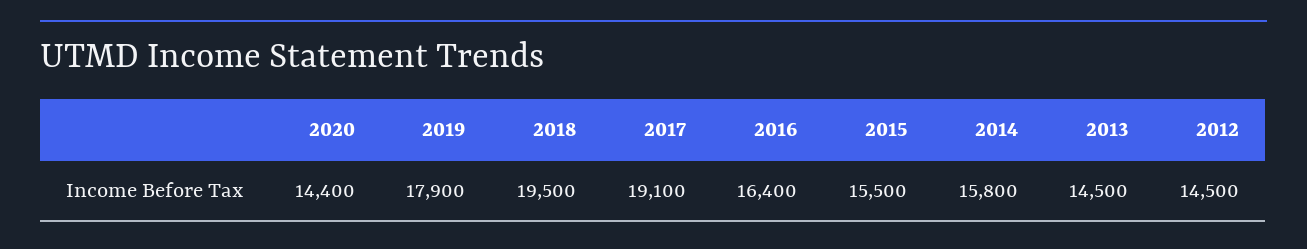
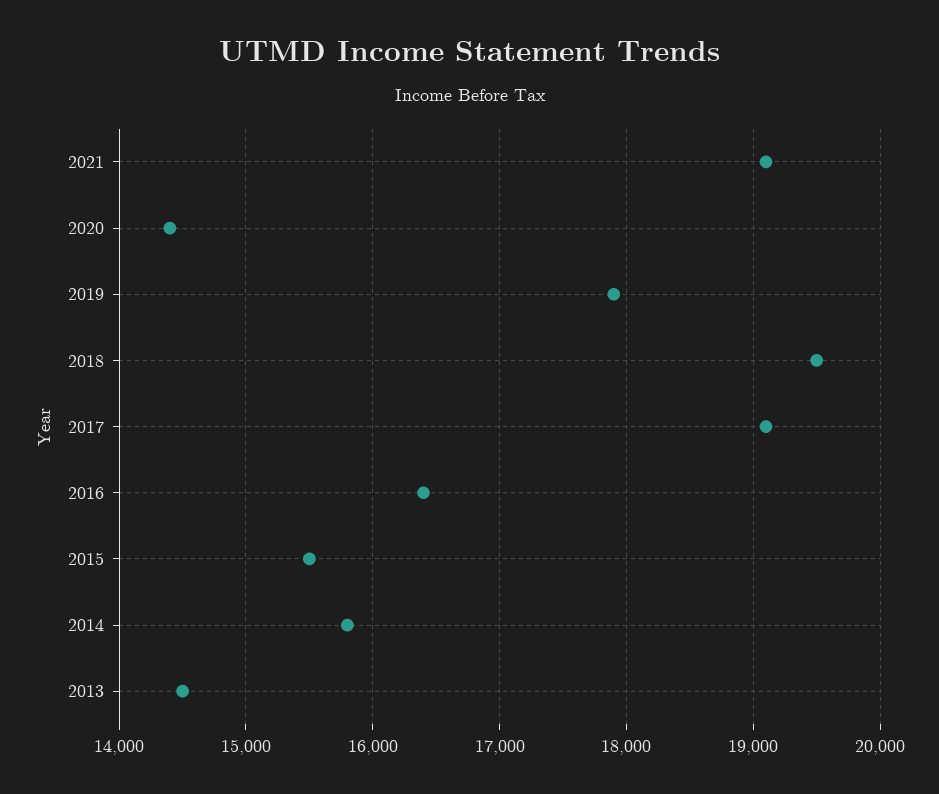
2012: 14500 -> none
2021: none -> 19100

